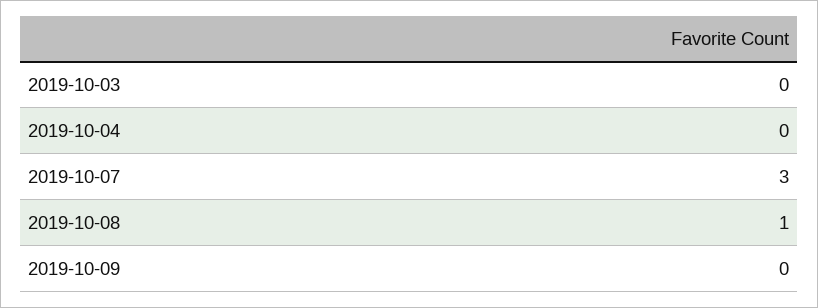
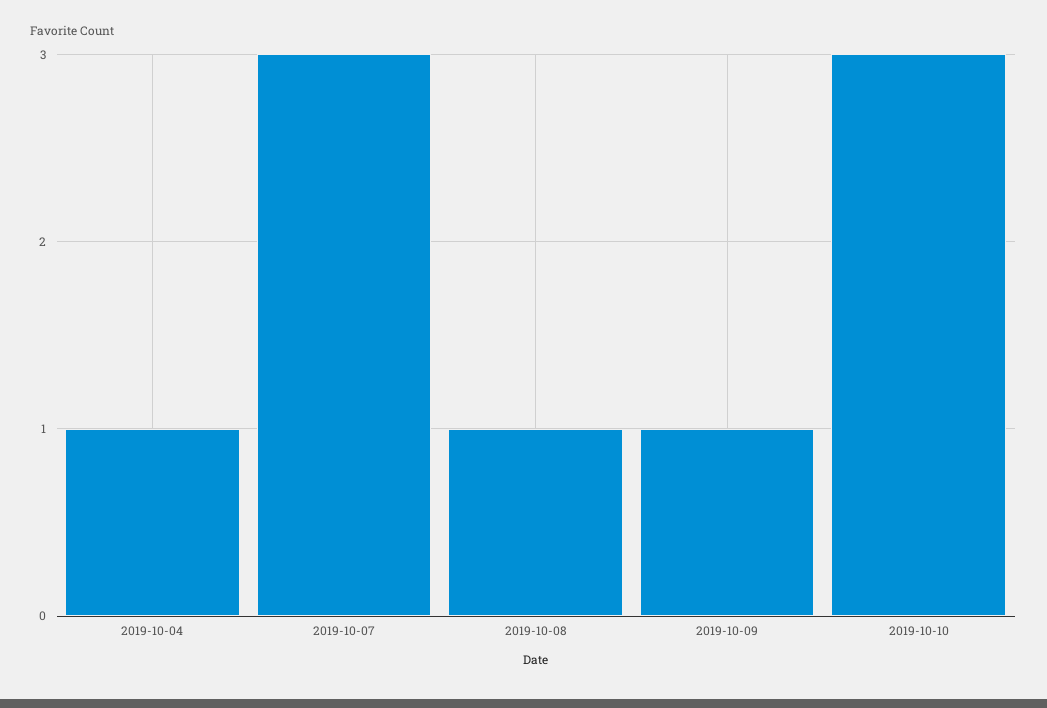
2019-10-03: 0 -> none
2019-10-04: 0 -> 1
2019-10-09: 0 -> 1
2019-10-10: none -> 3

